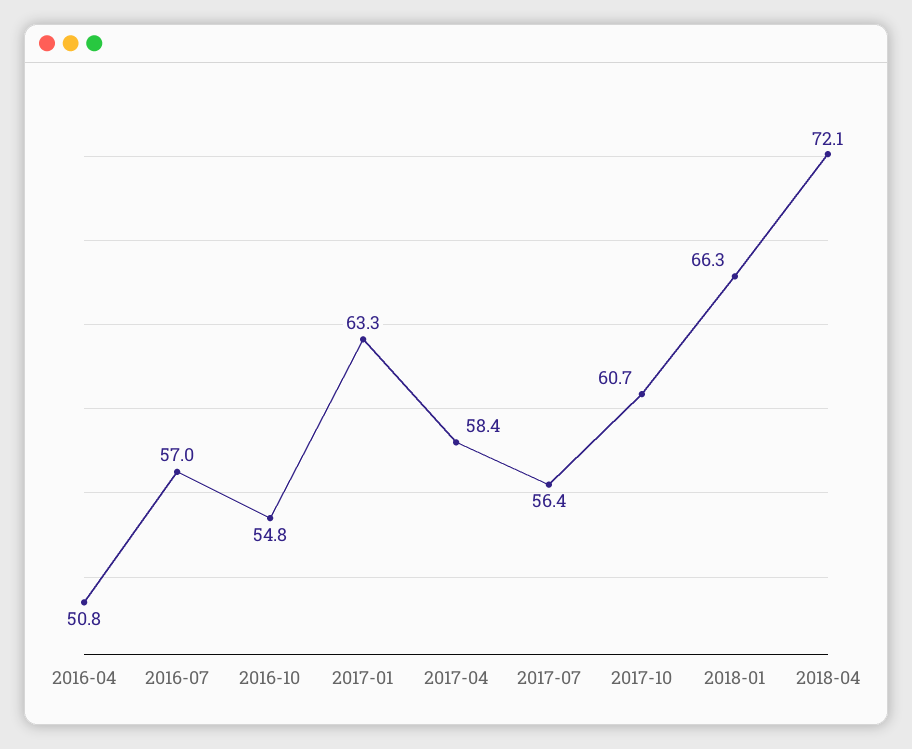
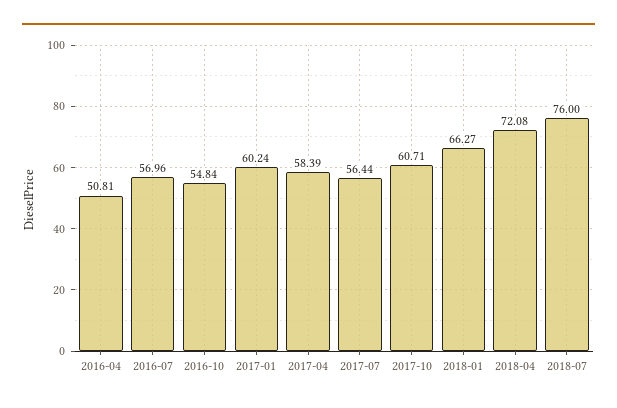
2017-01: 63.3 -> 60.24
2018-07: none -> 76

